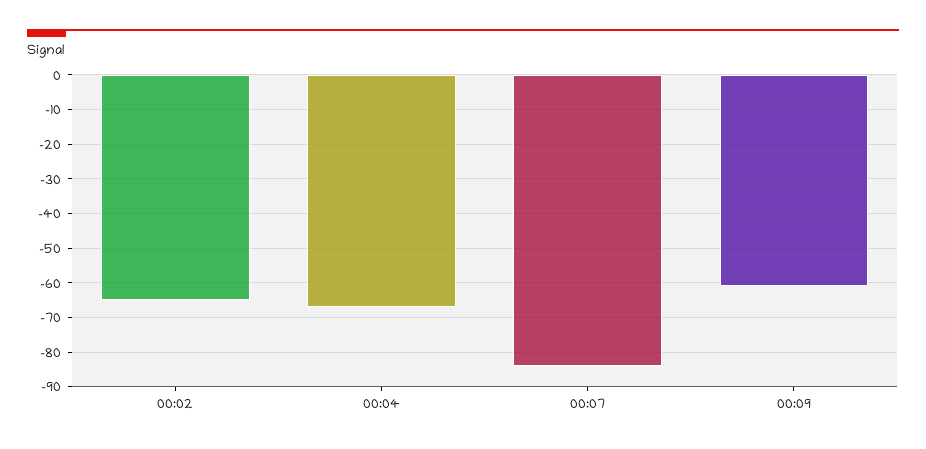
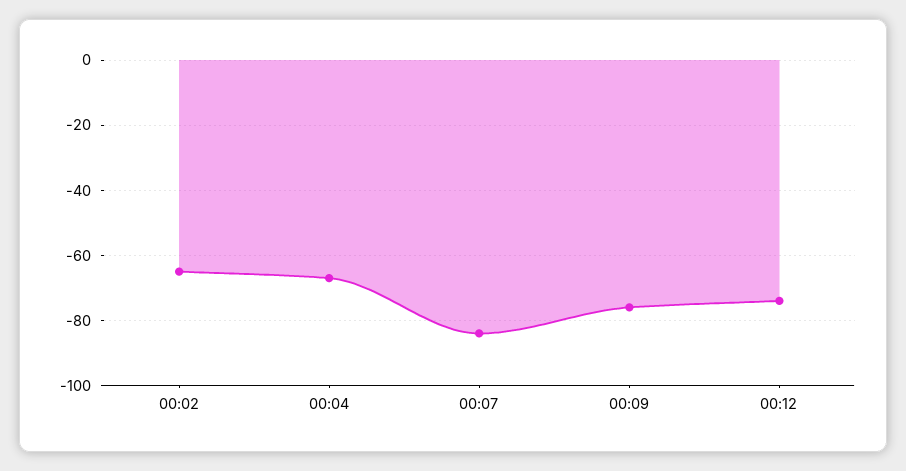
00:09: -60 -> -75
00:12: none -> -75

